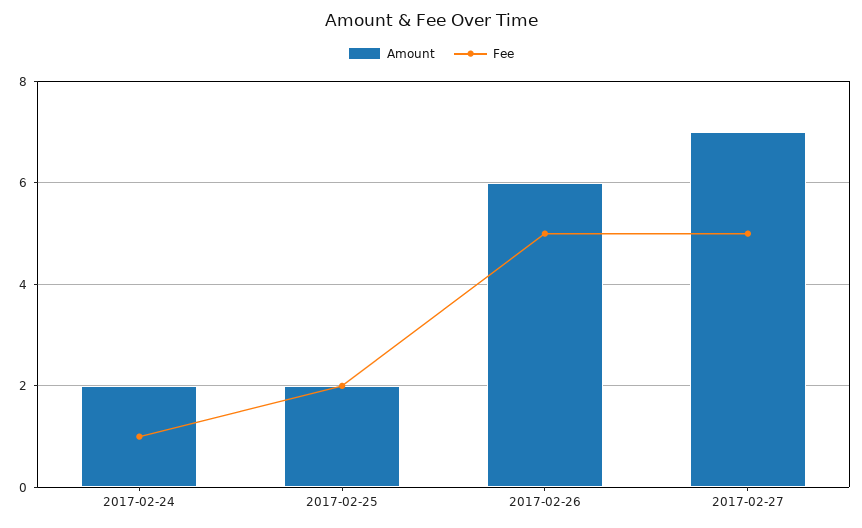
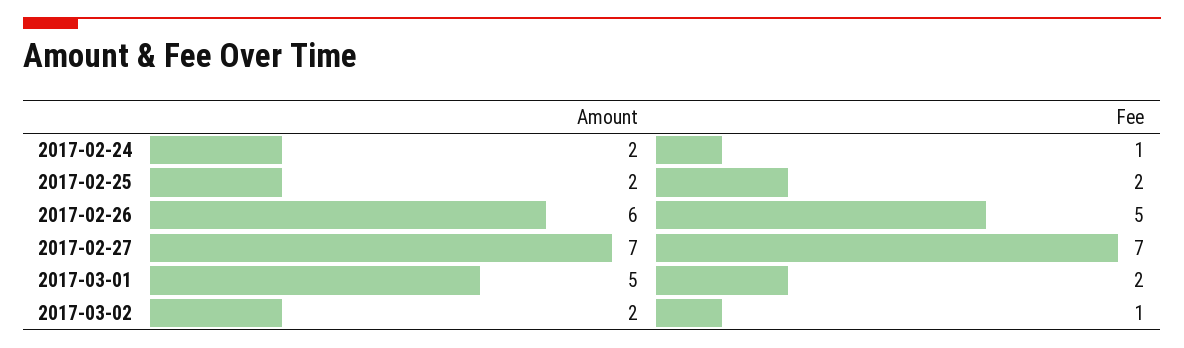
Fee, 2017-02-27: 5 -> 7
Amount, 2017-03-01: none -> 5
Fee, 2017-03-01: none -> 2
Amount, 2017-03-02: none -> 2
Fee, 2017-03-02: none -> 1

